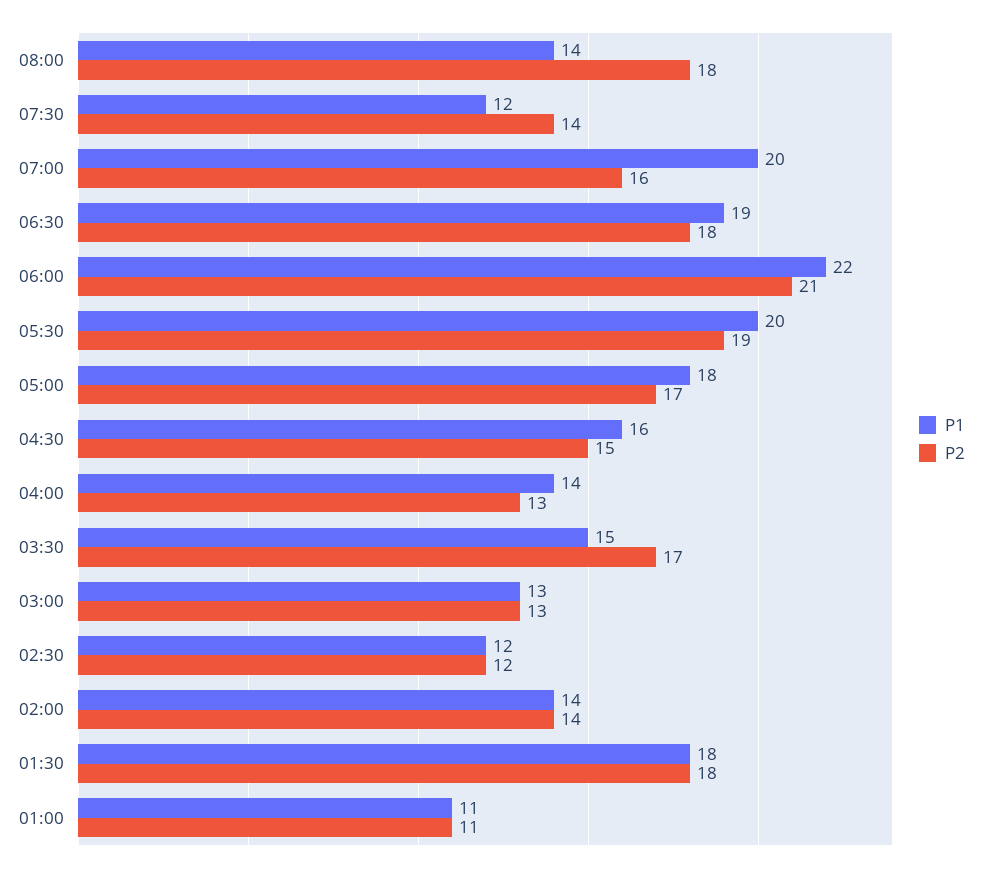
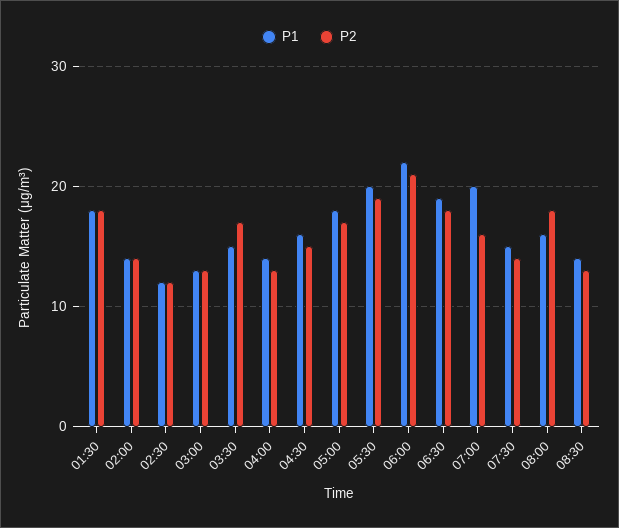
P1, 08:00: 14 -> 16
P1, 07:30: 12 -> 15
P1, 01:00: 11 -> none
P2, 01:00: 11 -> none
P1, 08:30: none -> 14
P2, 08:30: none -> 13

